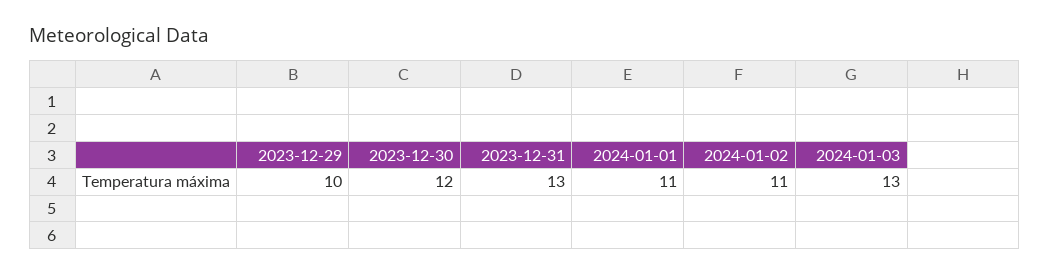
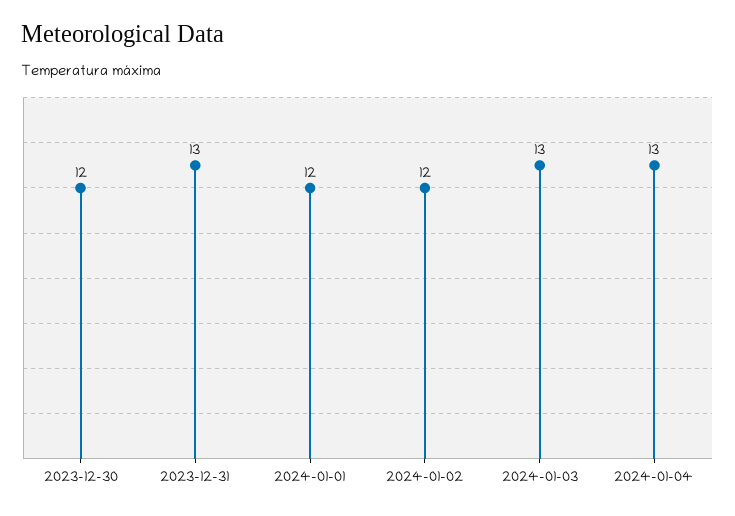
2023-12-29: 10 -> none
2024-01-01: 11 -> 12
2024-01-02: 11 -> 12
2024-01-04: none -> 13

